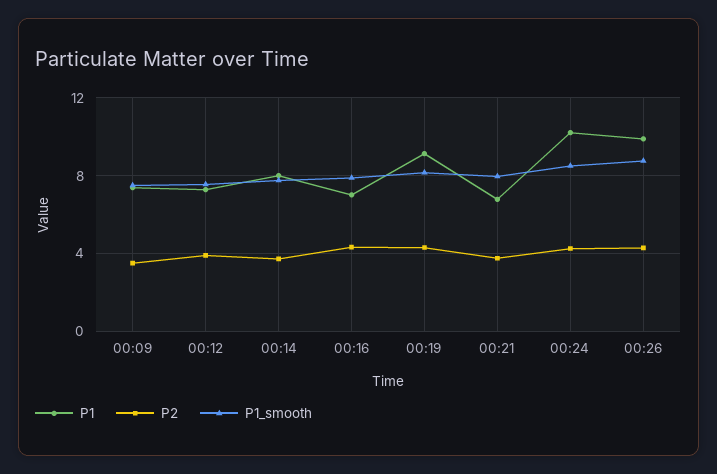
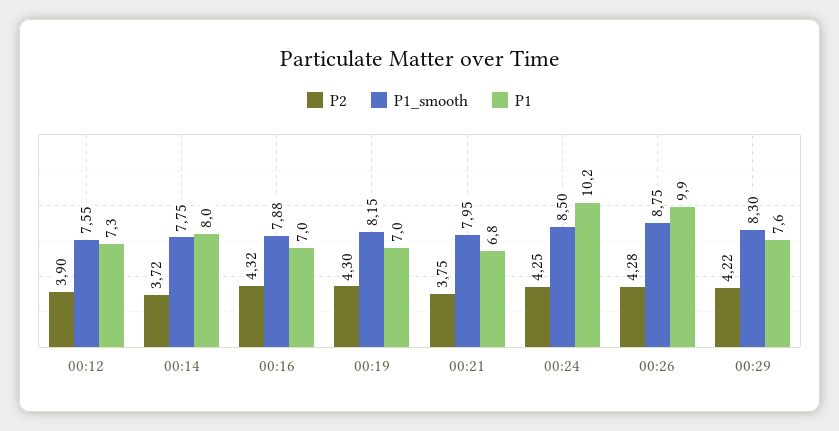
P1, 00:09: 7.5 -> none
P2, 00:09: 3.5 -> none
P1_smooth, 00:09: 7.5 -> none
P1, 00:19: 9 -> 7
P2, 00:29: none -> 4.22
P1_smooth, 00:29: none -> 8.3
P1, 00:29: none -> 7.6

